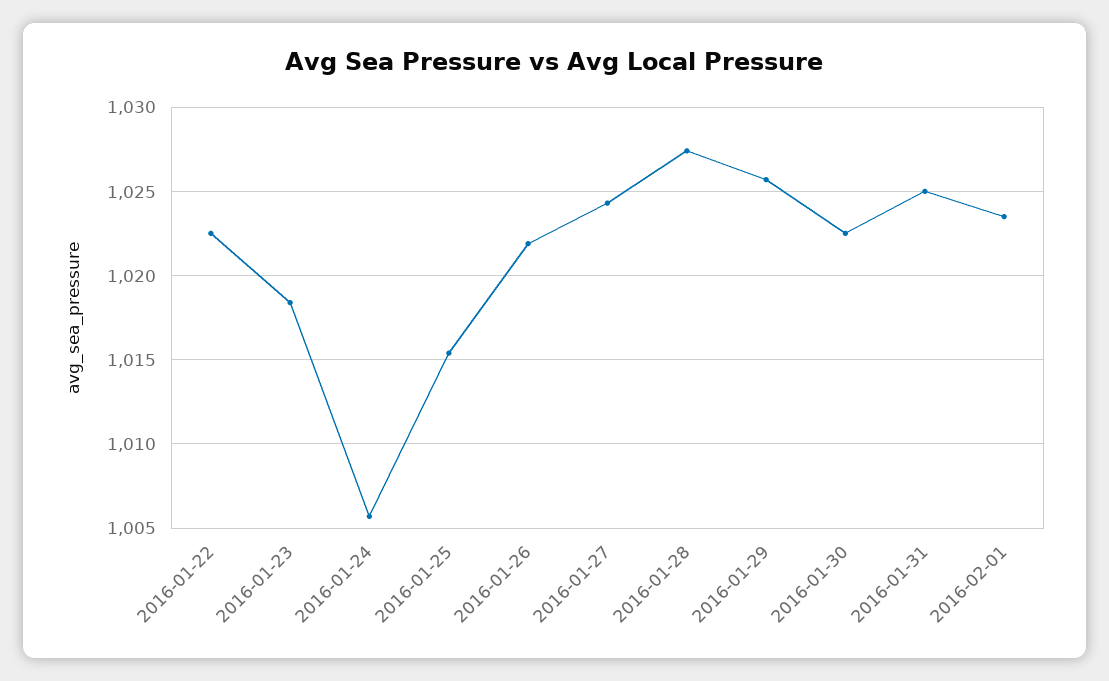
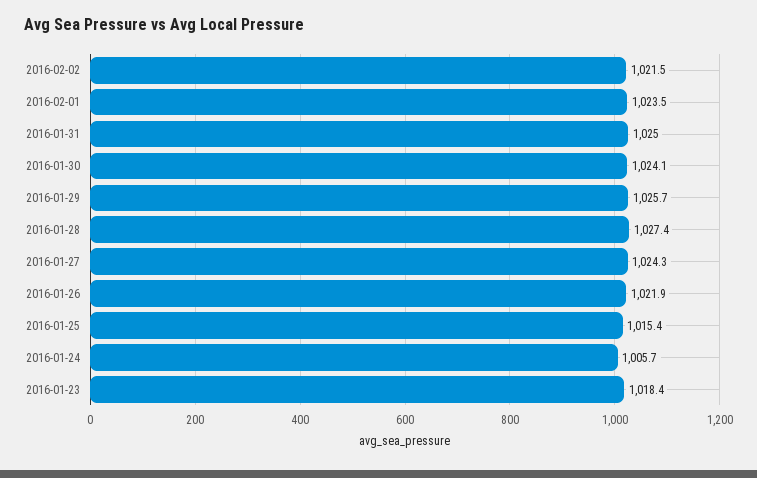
2016-01-22: 1022.5 -> none
2016-01-30: 1022.5 -> 1024.1
2016-02-02: none -> 1021.5

